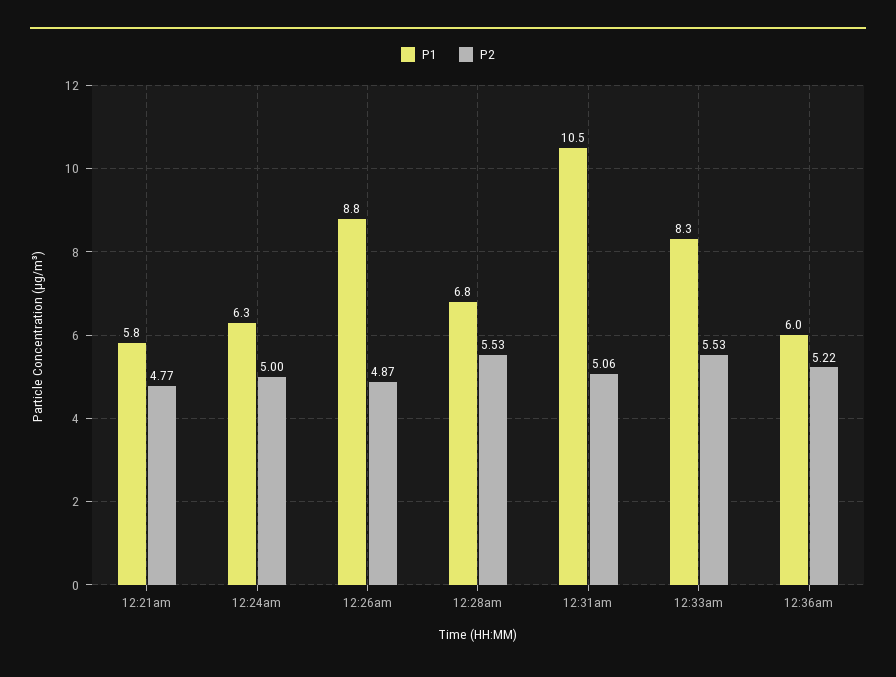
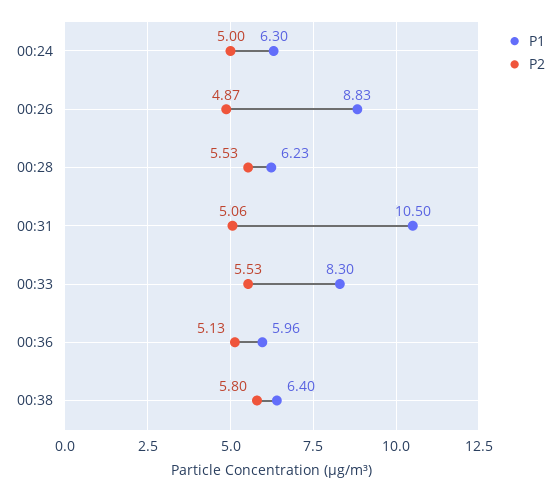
P1, 12:21am: 5.8 -> none
P2, 12:21am: 4.77 -> none
P1, 12:28am: 6.8 -> 6.23
P2, 12:36am: 5.22 -> 5.13
P1, 00:38: none -> 6.4
P2, 00:38: none -> 5.8

